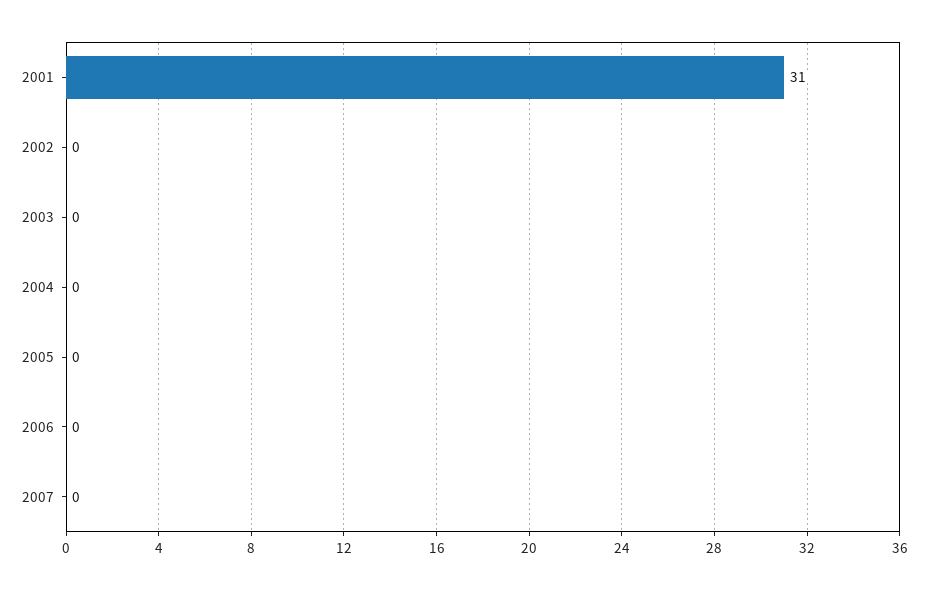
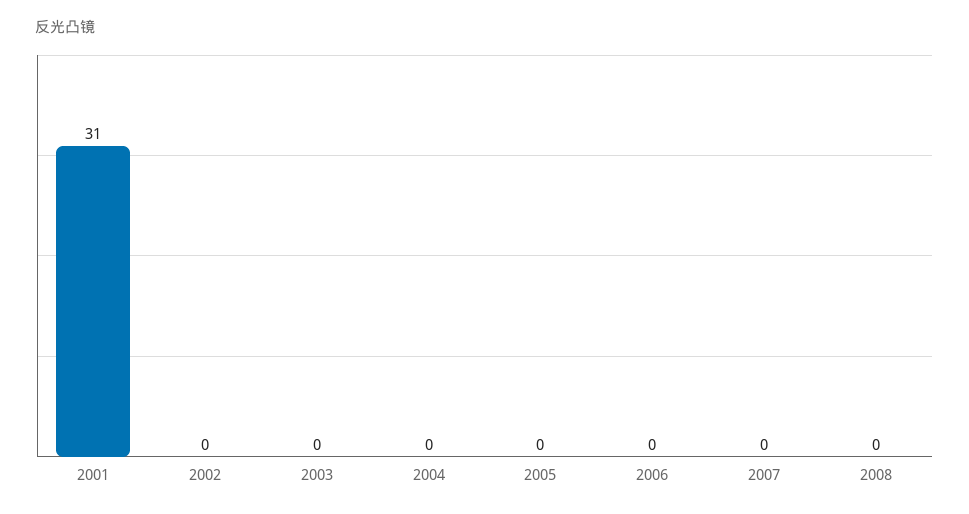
2008: none -> 0

